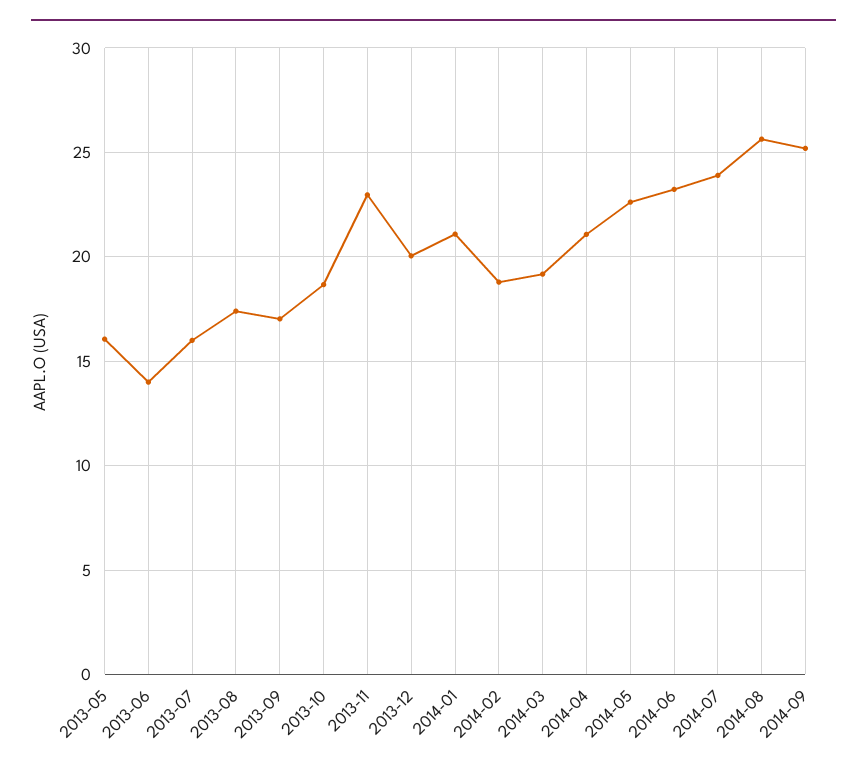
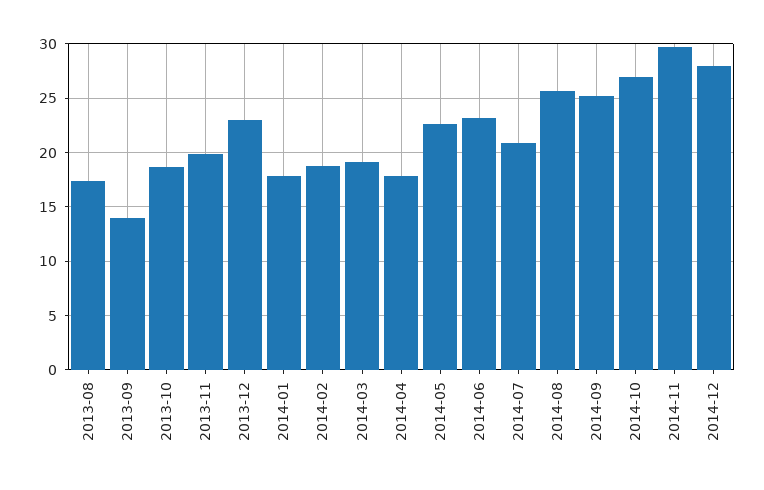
2013-05: 16 -> none
2013-06: 14 -> none
2013-07: 16 -> none
2013-09: 17 -> 14
2013-11: 23 -> 20
2013-12: 20 -> 23
2014-01: 21 -> 18
2014-04: 21 -> 18
2014-07: 24 -> 21
2014-10: none -> 27
2014-11: none -> 30
2014-12: none -> 28

